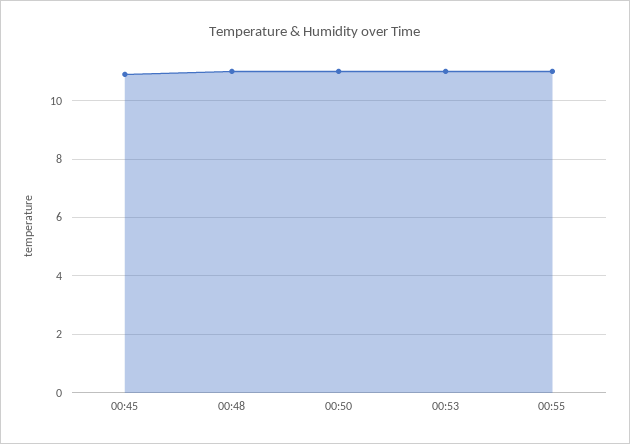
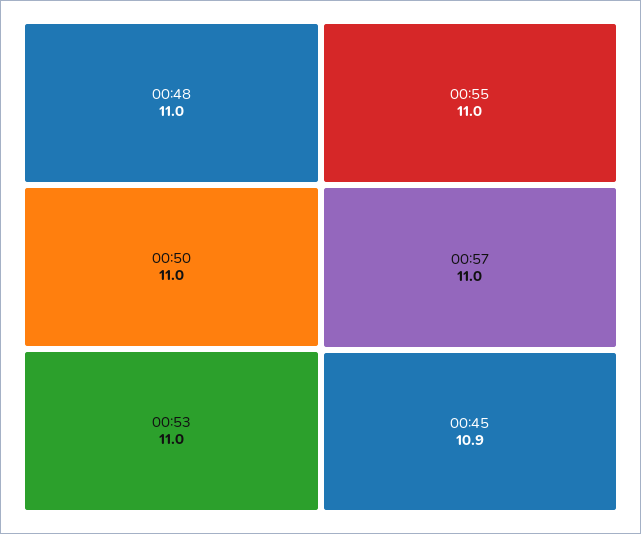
00:57: none -> 11

